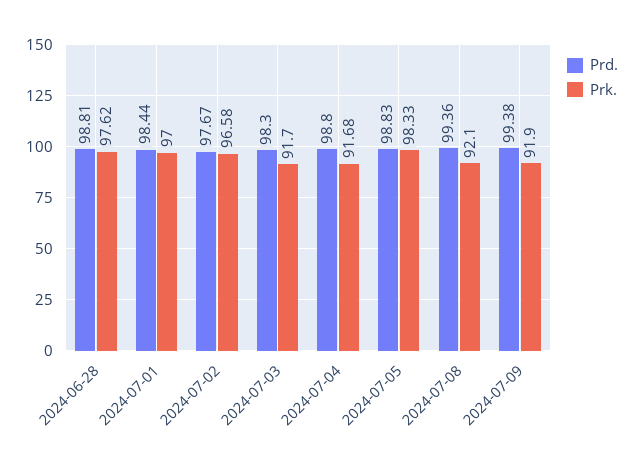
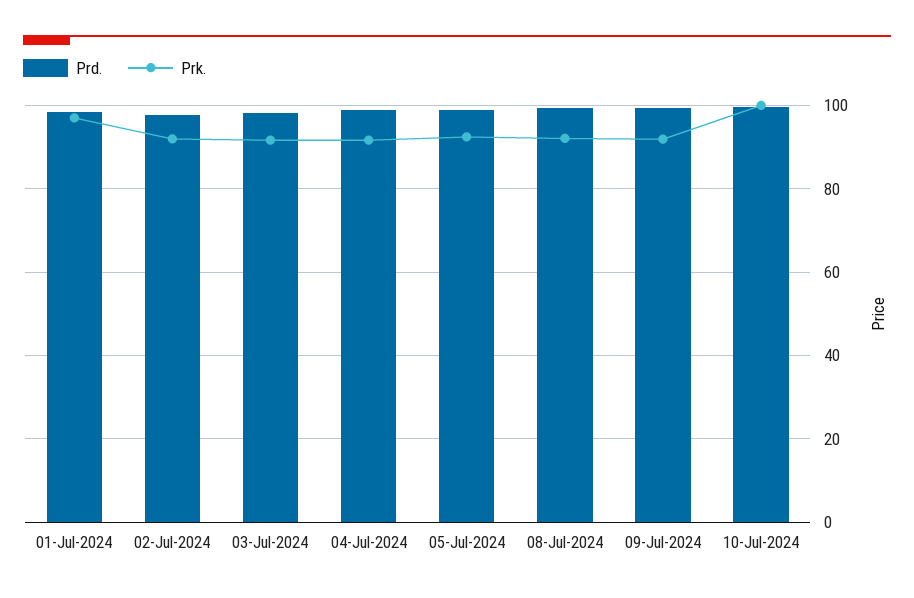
Prd., 2024-06-28: 98.81 -> none
Prk., 2024-06-28: 97.62 -> none
Prk., 2024-07-02: 96.58 -> 92
Prk., 2024-07-05: 98.33 -> 92
Prd., 10-Jul-2024: none -> 100
Prk., 10-Jul-2024: none -> 100

